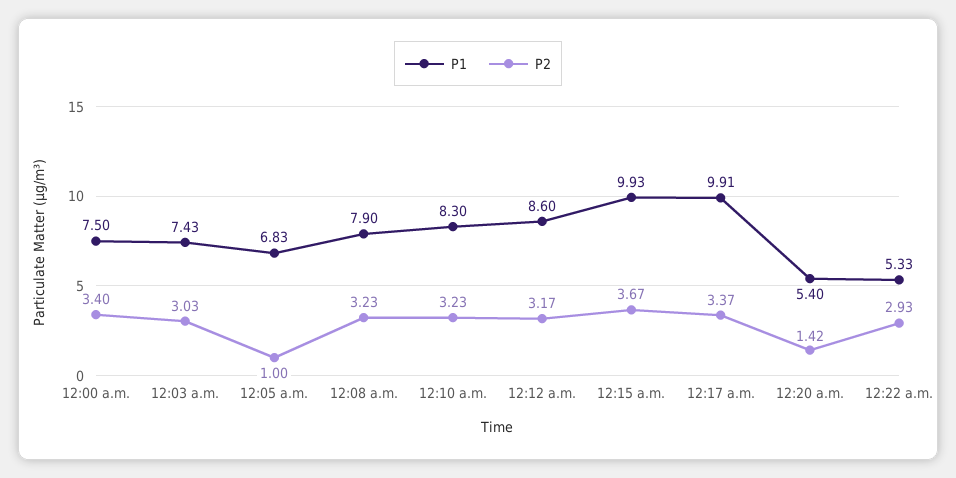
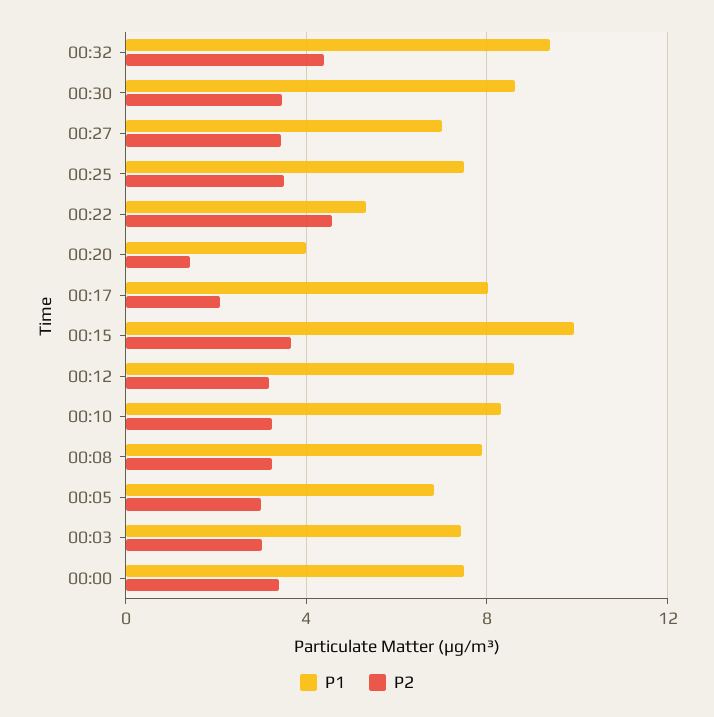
P2, 12:05 a.m.: 1 -> 3
P1, 12:17 a.m.: 9.91 -> 8
P2, 12:17 a.m.: 3.37 -> 2
P1, 12:20 a.m.: 5.4 -> 4
P2, 12:22 a.m.: 2.93 -> 4.5
P1, 00:32: none -> 9.5
P2, 00:32: none -> 4.5
P1, 00:30: none -> 8.5
P2, 00:30: none -> 3.5
P1, 00:27: none -> 7
P2, 00:27: none -> 3.5
P1, 00:25: none -> 7.5
P2, 00:25: none -> 3.5

